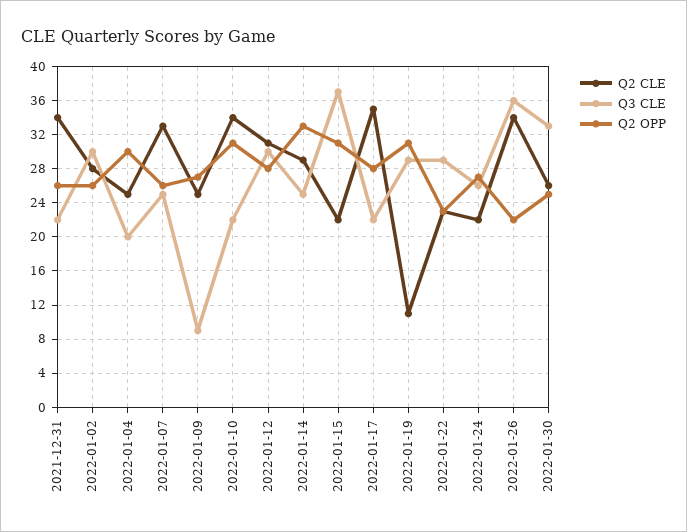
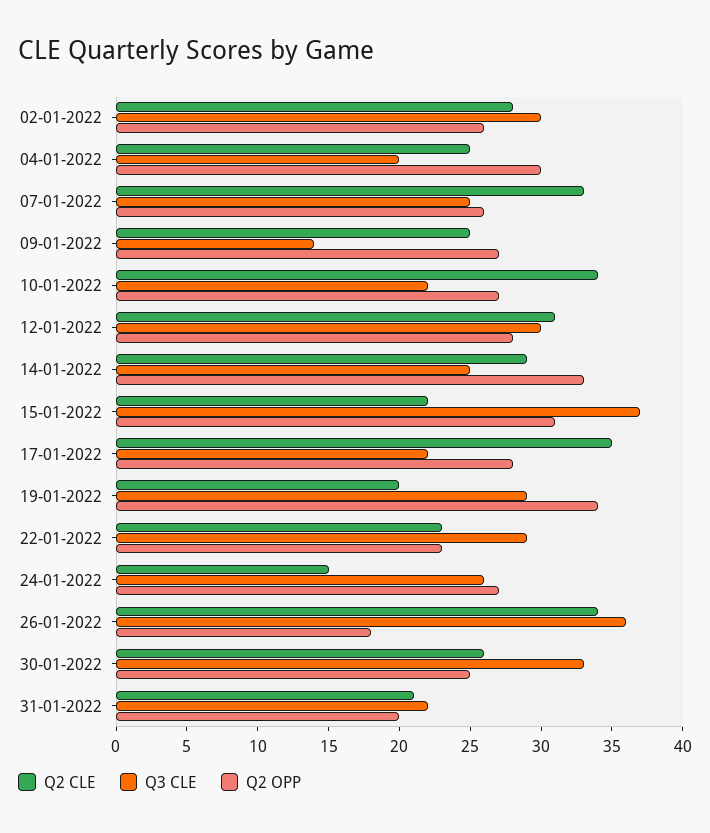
Q2 CLE, 2021-12-31: 34 -> none
Q3 CLE, 2021-12-31: 22 -> none
Q2 OPP, 2021-12-31: 26 -> none
Q3 CLE, 2022-01-09: 9 -> 14
Q2 OPP, 2022-01-10: 31 -> 27
Q2 CLE, 2022-01-19: 11 -> 20
Q2 OPP, 2022-01-19: 31 -> 34
Q2 CLE, 2022-01-24: 22 -> 15
Q2 OPP, 2022-01-26: 22 -> 18
Q2 CLE, 31-01-2022: none -> 21
Q3 CLE, 31-01-2022: none -> 22
Q2 OPP, 31-01-2022: none -> 20

